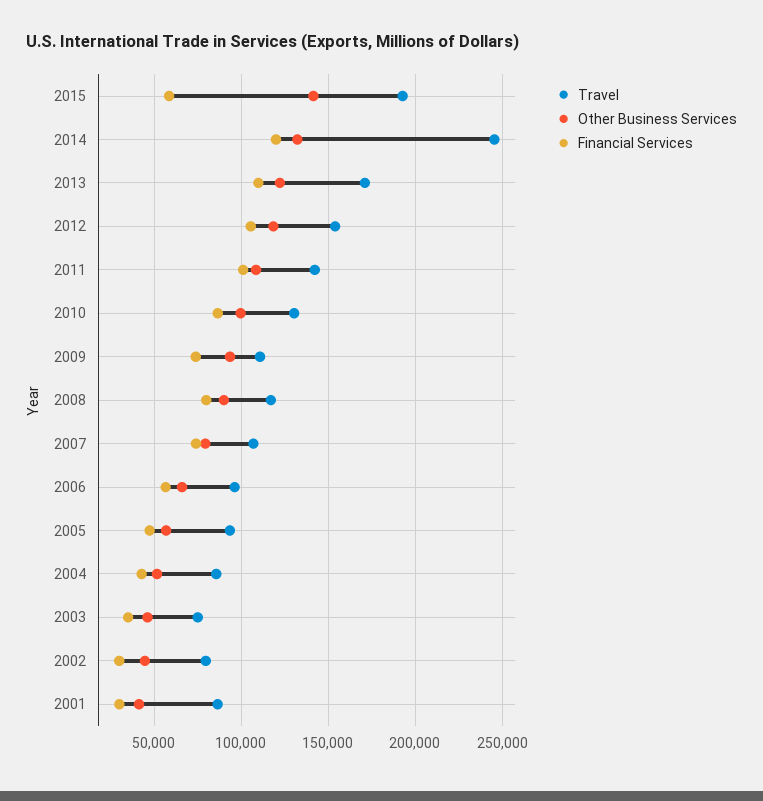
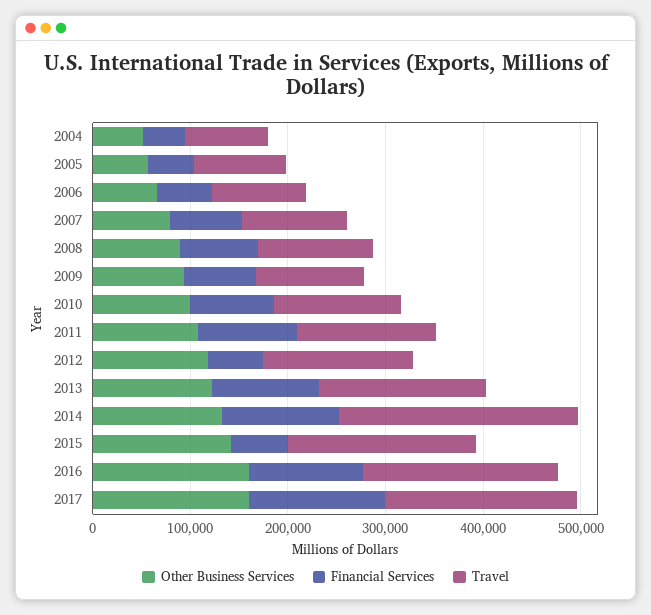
Financial Services, 2012: 105000 -> 60000
Travel, 2003: 75000 -> none
Other Business Services, 2003: 45000 -> none
Financial Services, 2003: 35000 -> none
Travel, 2002: 80000 -> none
Other Business Services, 2002: 45000 -> none
Financial Services, 2002: 30000 -> none
Travel, 2001: 85000 -> none
Other Business Services, 2001: 40000 -> none
Financial Services, 2001: 30000 -> none
Other Business Services, 2016: none -> 160000
Financial Services, 2016: none -> 120000
Travel, 2016: none -> 200000
Other Business Services, 2017: none -> 160000
Financial Services, 2017: none -> 140000
Travel, 2017: none -> 200000

